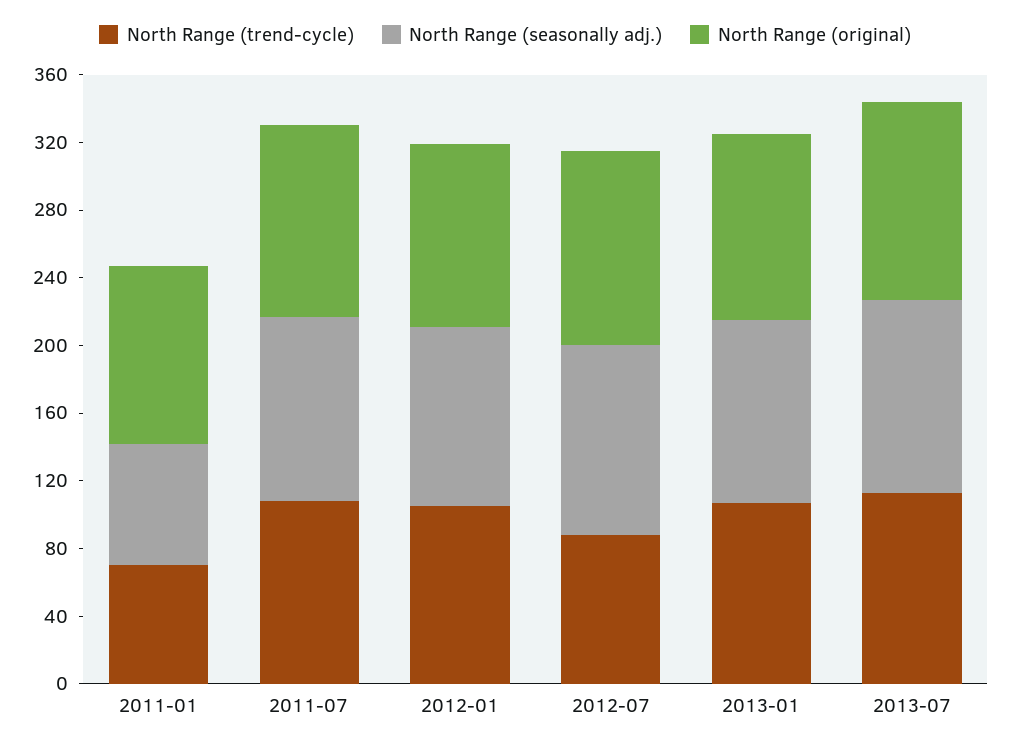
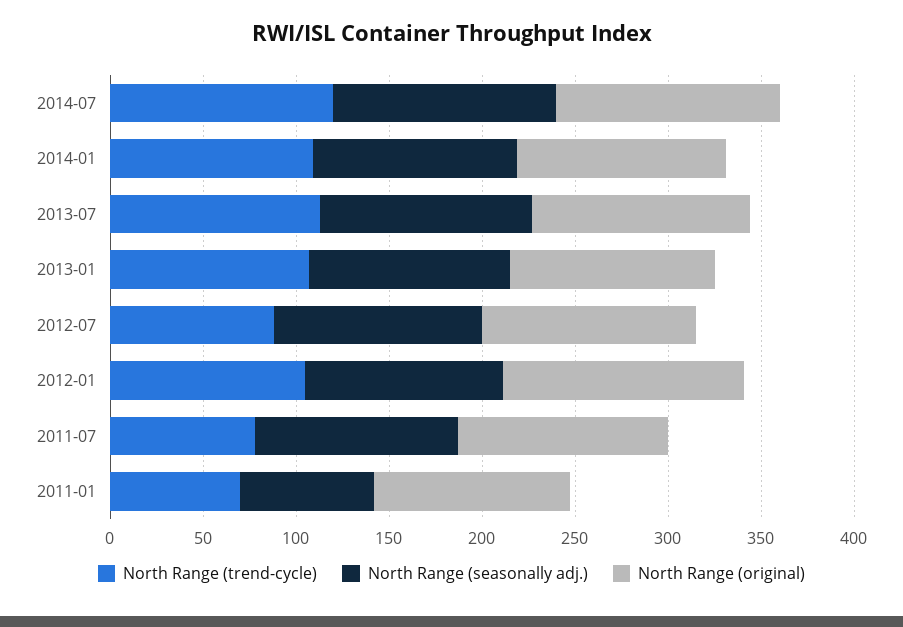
North Range (trend-cycle), 2011-07: 110 -> 80
North Range (original), 2012-01: 110 -> 130
North Range (trend-cycle), 2014-07: none -> 120
North Range (seasonally adj.), 2014-07: none -> 120
North Range (original), 2014-07: none -> 120
North Range (trend-cycle), 2014-01: none -> 110
North Range (seasonally adj.), 2014-01: none -> 110
North Range (original), 2014-01: none -> 110

